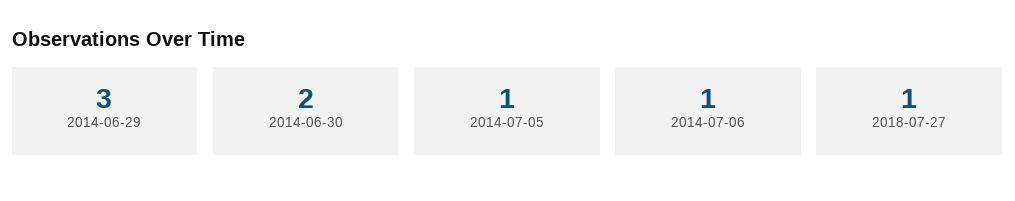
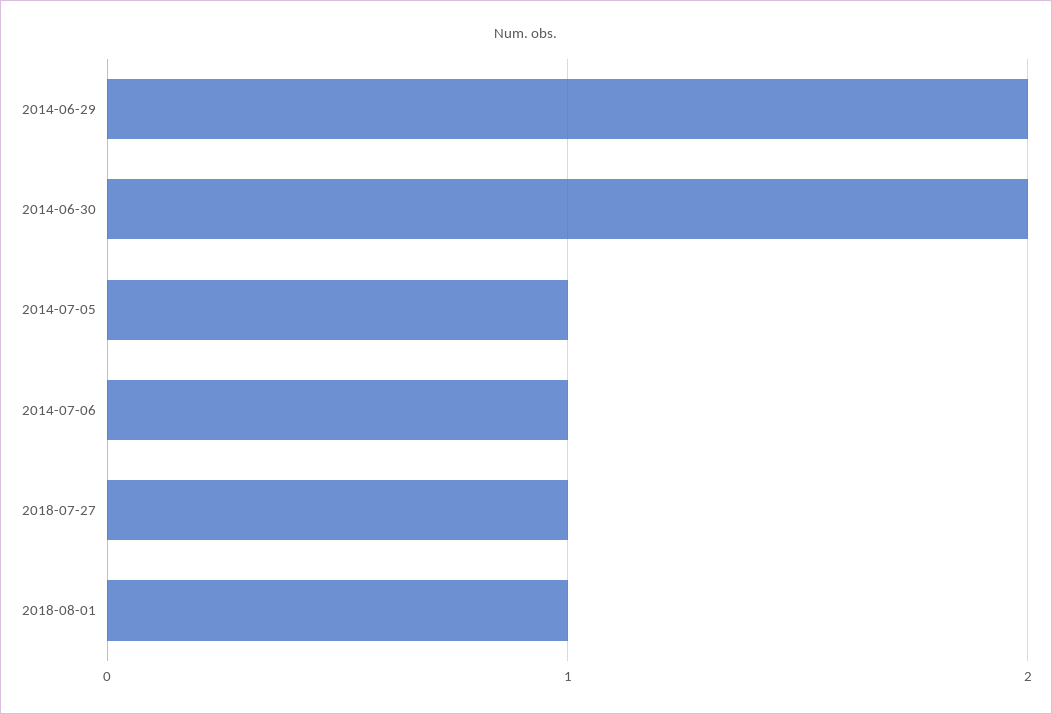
2014-06-29: 3 -> 2
2018-08-01: none -> 1

